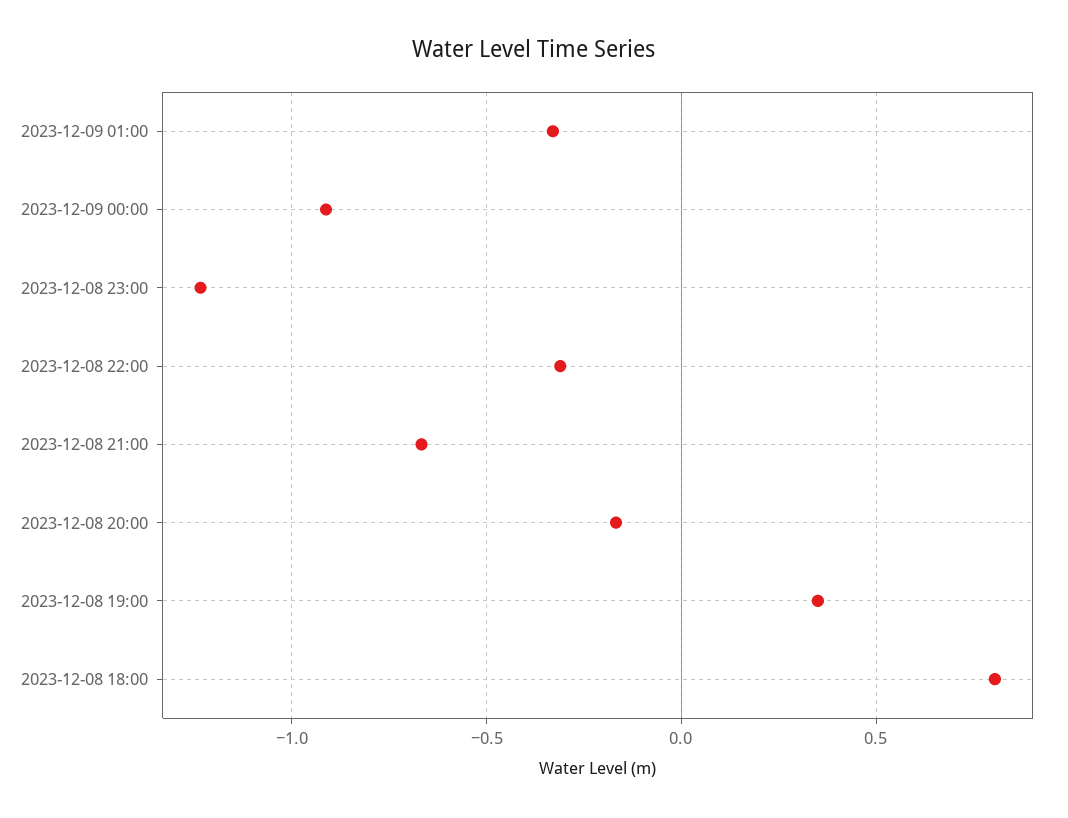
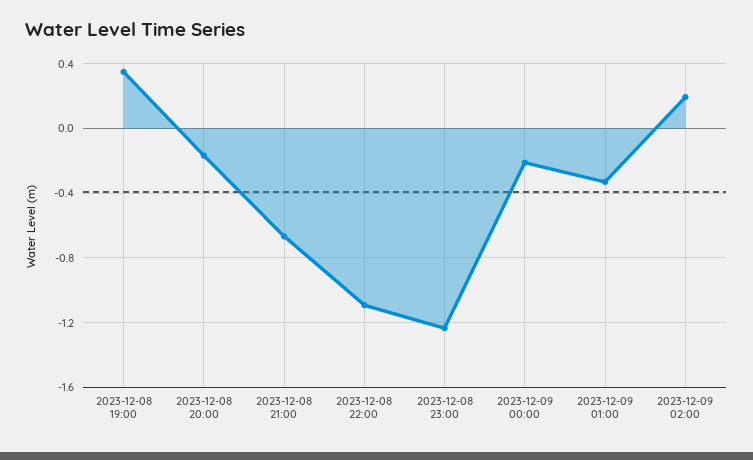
2023-12-09 00:00: -0.9 -> -0.2
2023-12-08 22:00: -0.3 -> -1.1
2023-12-08 18:00: 0.8 -> none
2023-12-09 02:00: none -> 0.2

